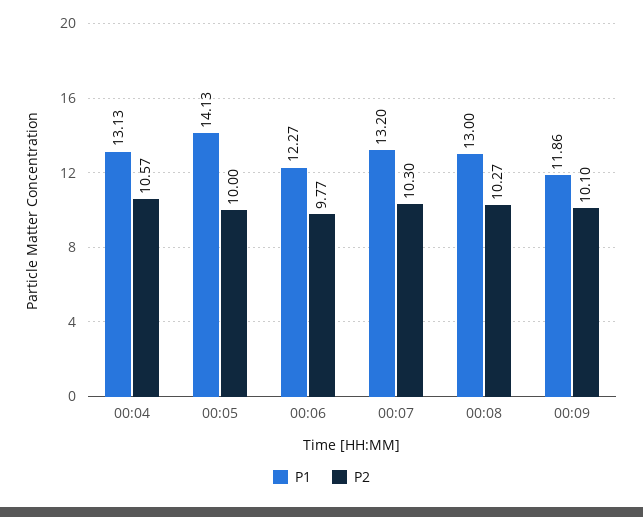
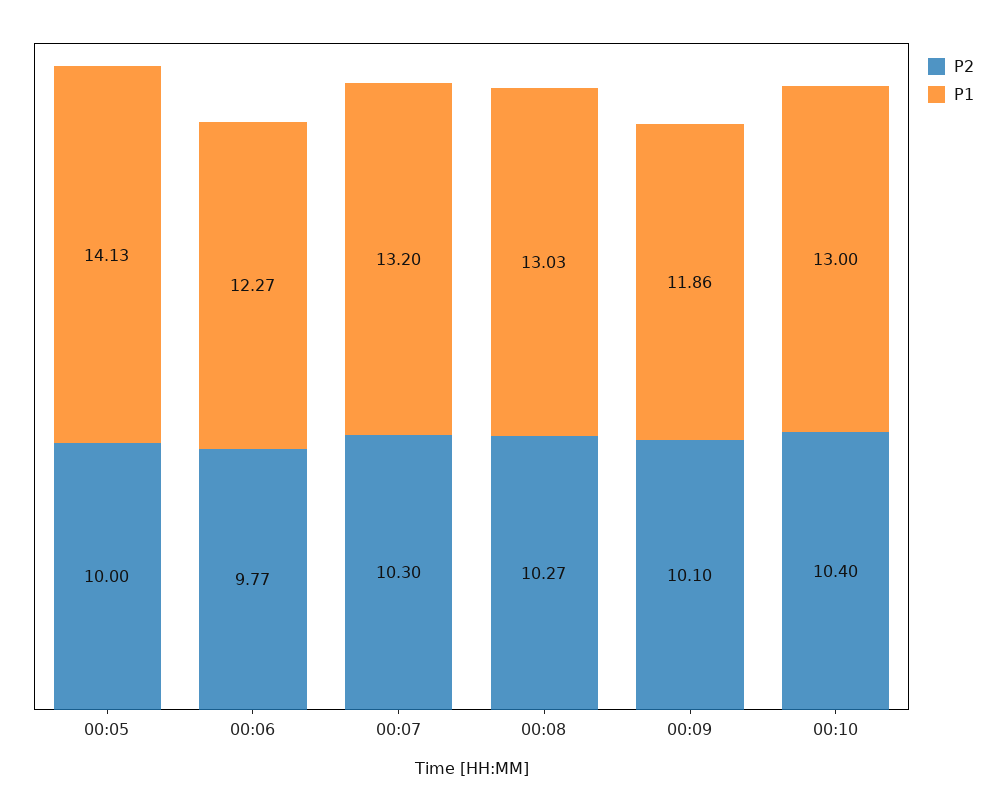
P1, 00:04: 13.13 -> none
P2, 00:04: 10.57 -> none
P1, 00:08: 13 -> 13.03
P2, 00:10: none -> 10.4
P1, 00:10: none -> 13

